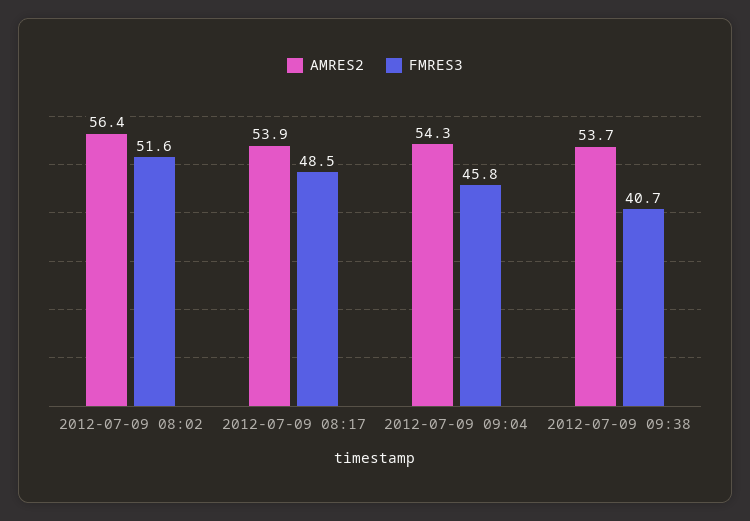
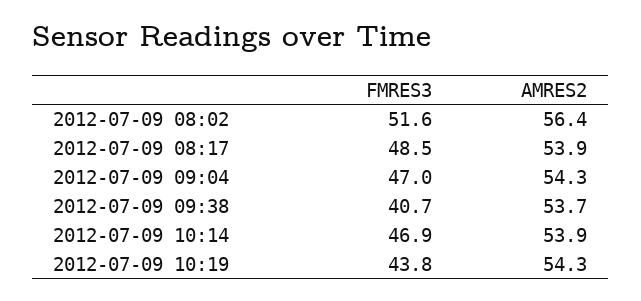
FMRES3, 2012-07-09 09:04: 45.8 -> 47
FMRES3, 2012-07-09 10:14: none -> 46.9
AMRES2, 2012-07-09 10:14: none -> 53.9
FMRES3, 2012-07-09 10:19: none -> 43.8
AMRES2, 2012-07-09 10:19: none -> 54.3

